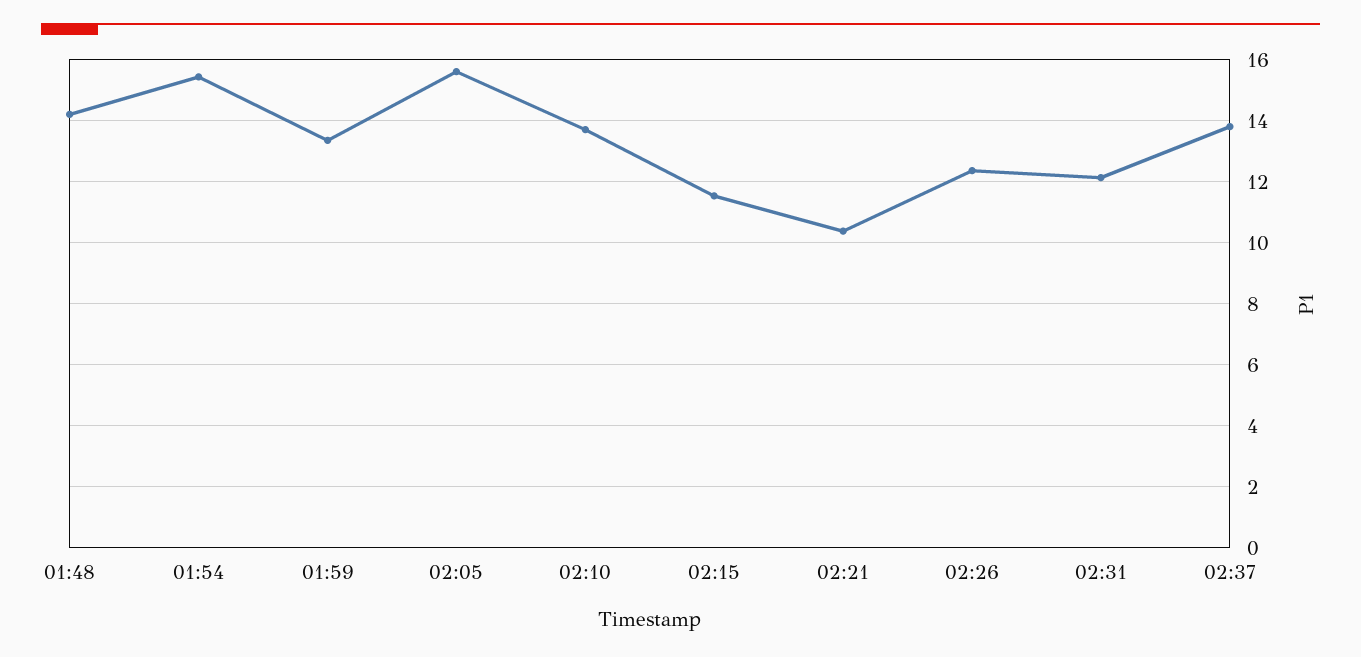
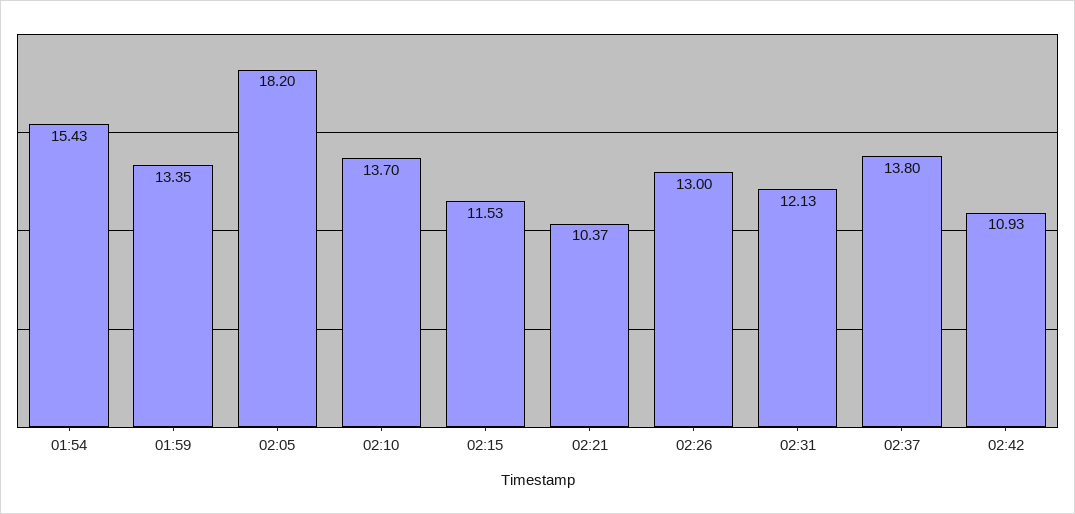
01:48: 14.2 -> none
02:05: 15.6 -> 18.2
02:26: 12.4 -> 13
02:42: none -> 10.93

